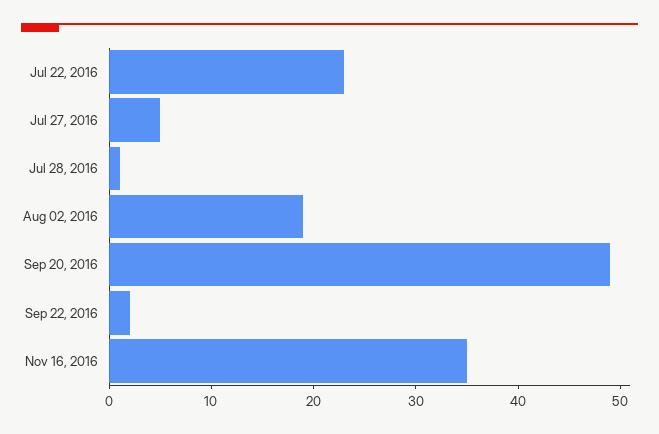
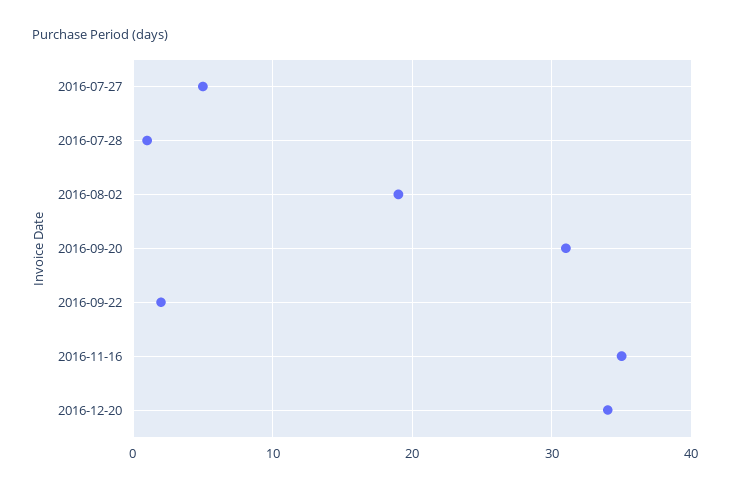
Jul 22, 2016: 23 -> none
Sep 20, 2016: 49 -> 31
2016-12-20: none -> 34

